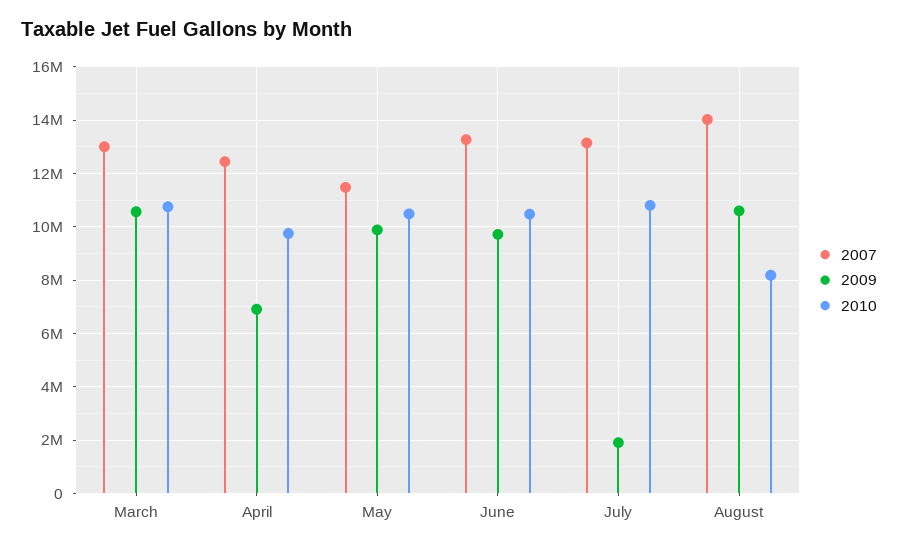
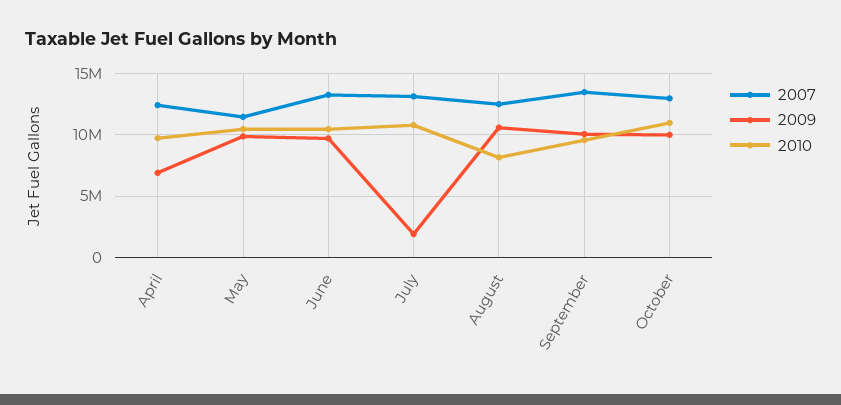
2007, March: 13000000 -> none
2009, March: 10500000 -> none
2010, March: 10750000 -> none
2007, August: 14000000 -> 12500000
2007, September: none -> 13500000
2009, September: none -> 10000000
2010, September: none -> 9500000
2007, October: none -> 13000000
2009, October: none -> 10000000
2010, October: none -> 11000000

